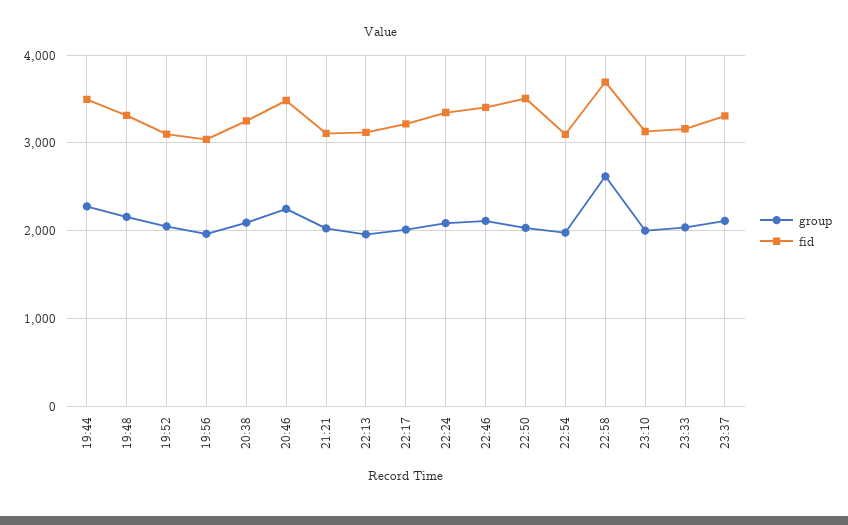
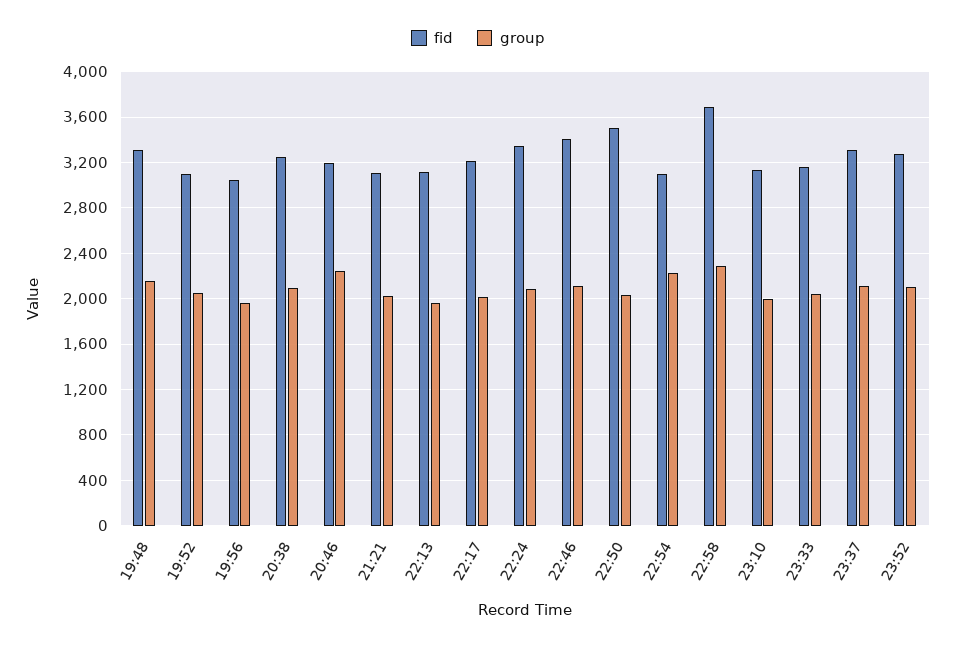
group, 19:44: 2300 -> none
fid, 19:44: 3500 -> none
fid, 20:46: 3500 -> 3200
group, 22:54: 2000 -> 2200
group, 22:58: 2600 -> 2300
fid, 23:52: none -> 3300
group, 23:52: none -> 2100

